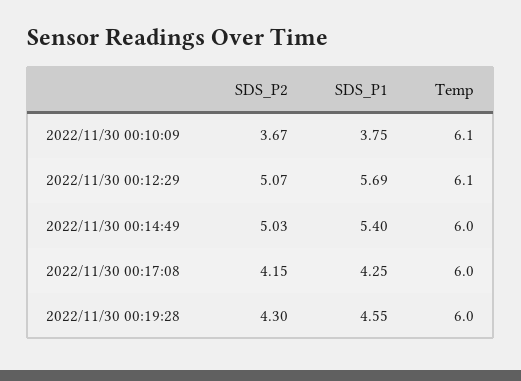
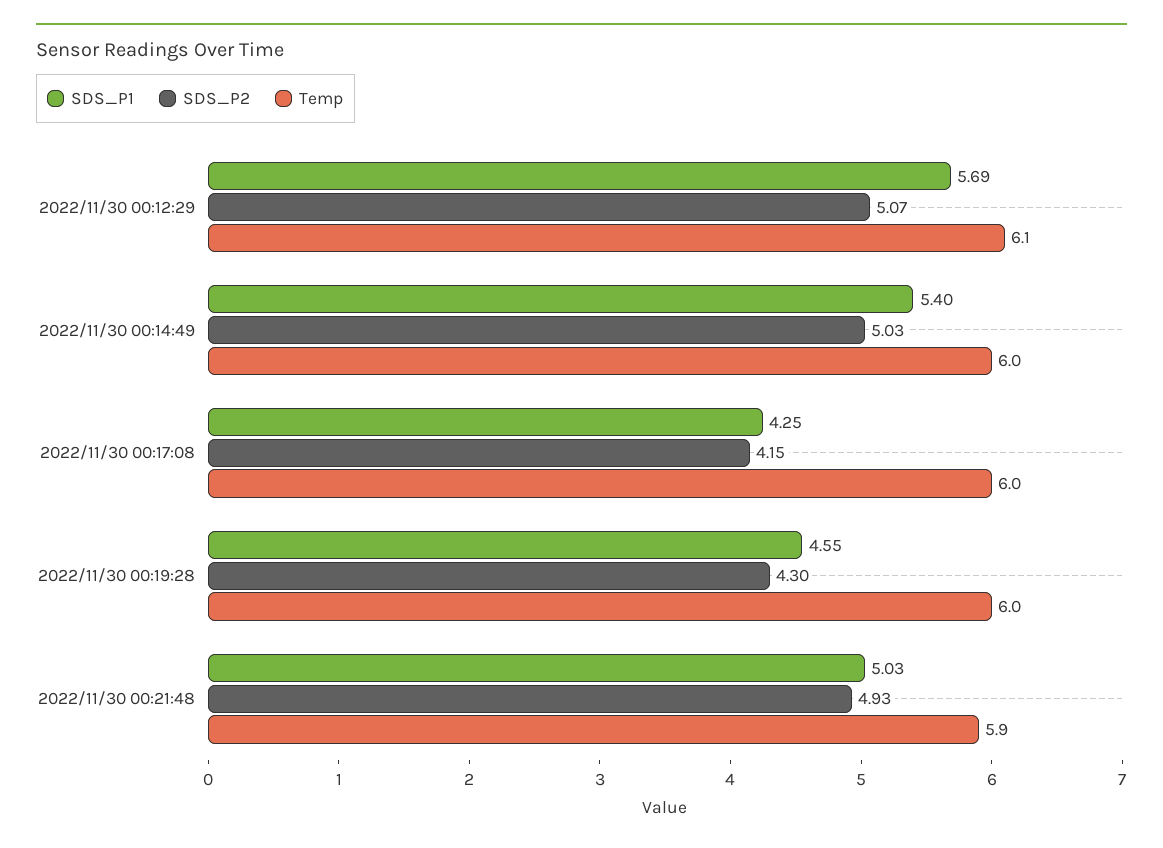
SDS_P2, 2022/11/30 00:10:09: 3.67 -> none
SDS_P1, 2022/11/30 00:10:09: 3.75 -> none
Temp, 2022/11/30 00:10:09: 6.1 -> none
SDS_P1, 2022/11/30 00:21:48: none -> 5.03
SDS_P2, 2022/11/30 00:21:48: none -> 4.93
Temp, 2022/11/30 00:21:48: none -> 5.9

